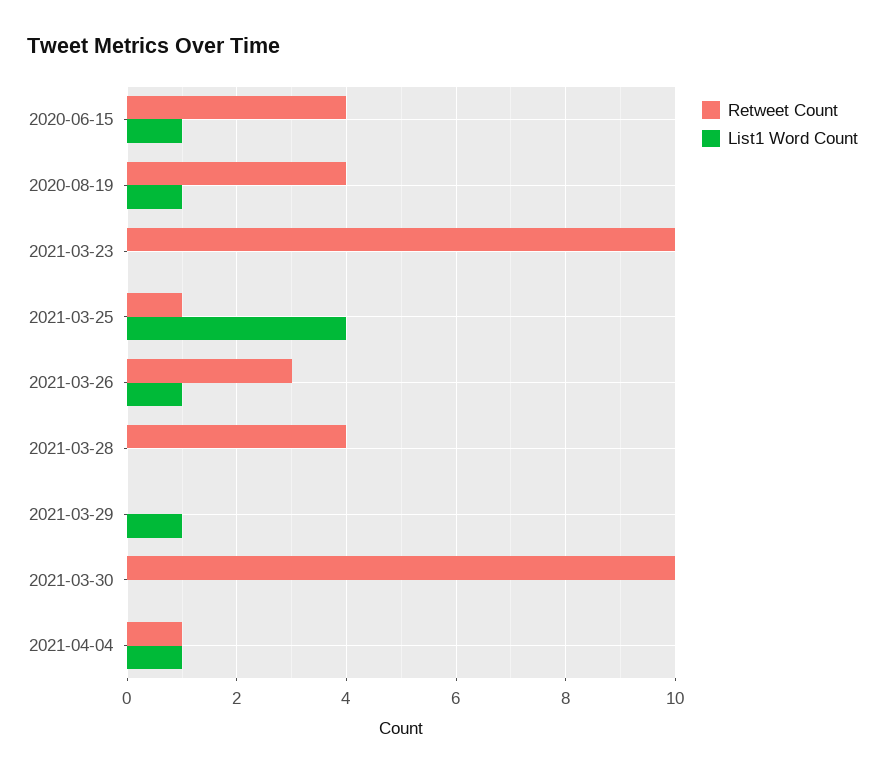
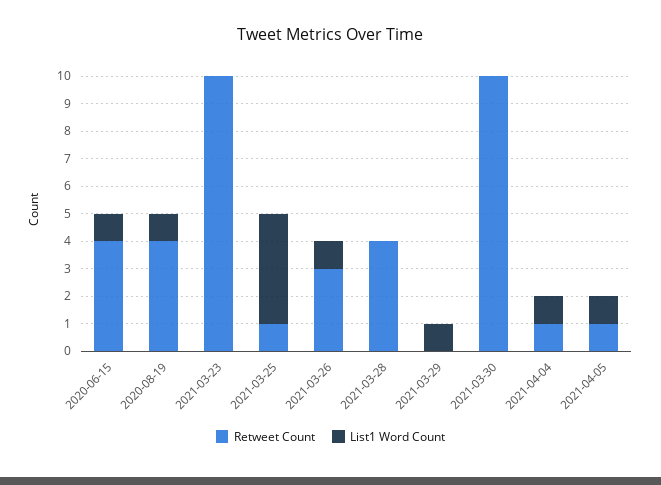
Retweet Count, 2021-04-05: none -> 1
List1 Word Count, 2021-04-05: none -> 1

